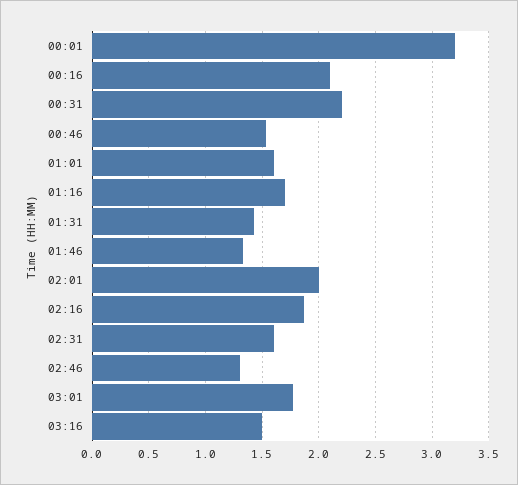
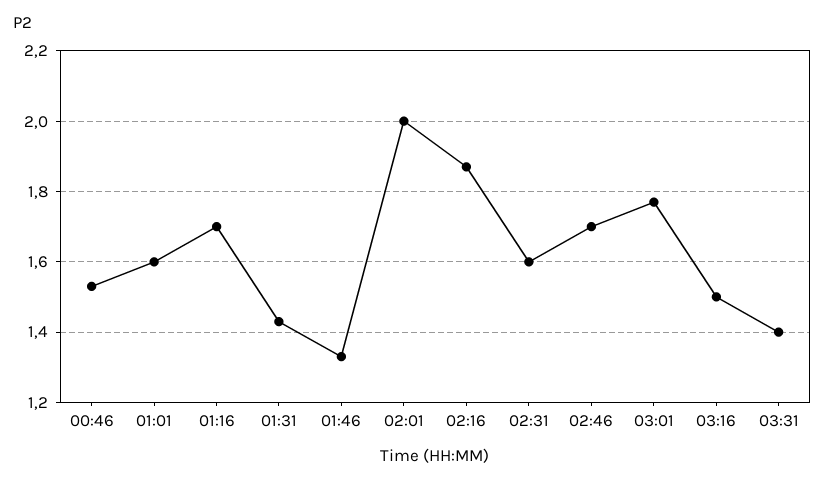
00:01: 3.2 -> none
00:16: 2.1 -> none
00:31: 2.2 -> none
02:46: 1.3 -> 1.7
03:31: none -> 1.4

